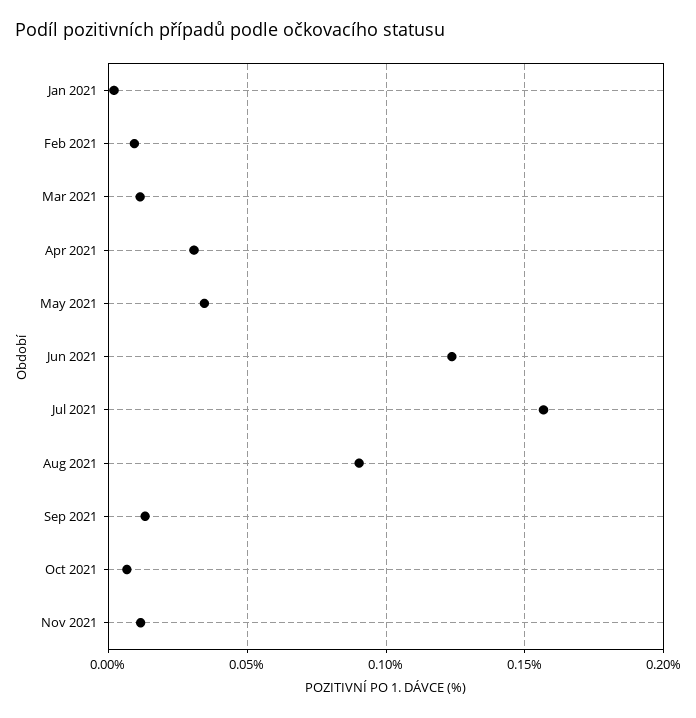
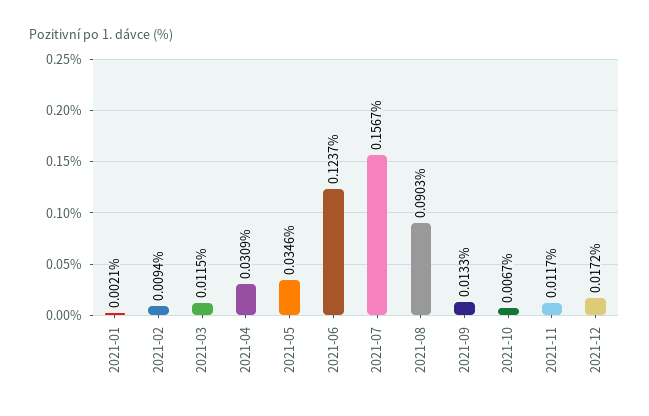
2021-12: none -> 0.0172

